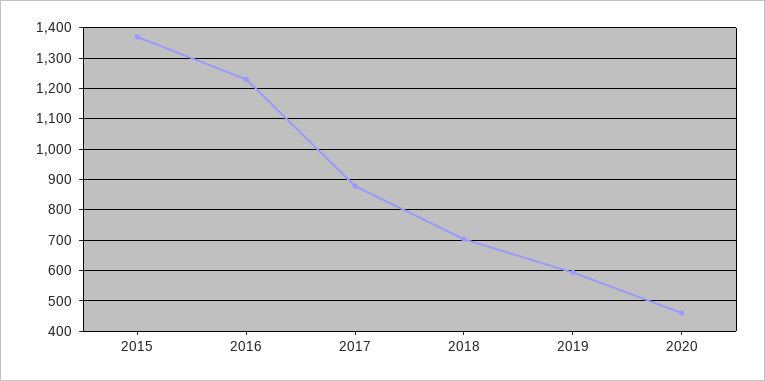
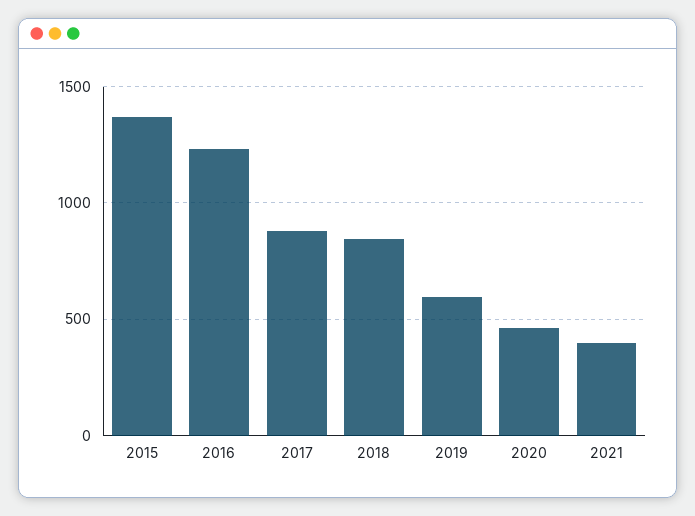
2018: 700 -> 850
2021: none -> 400

